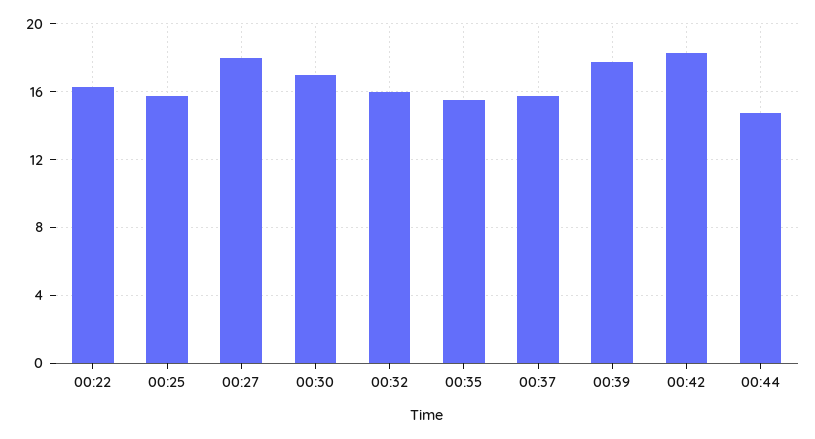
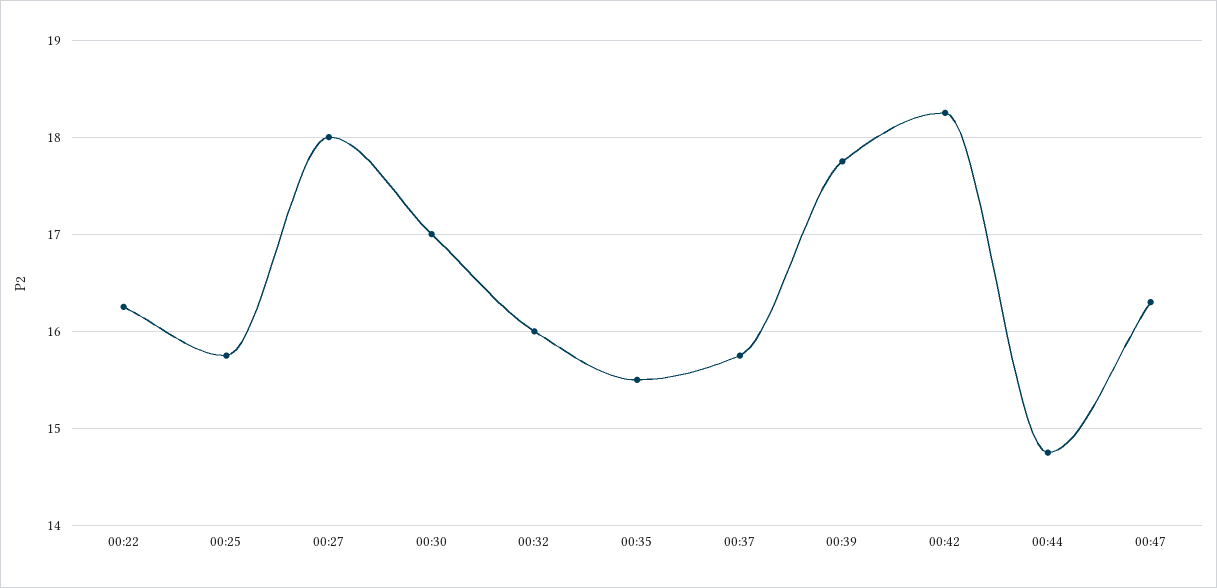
00:47: none -> 16.3

